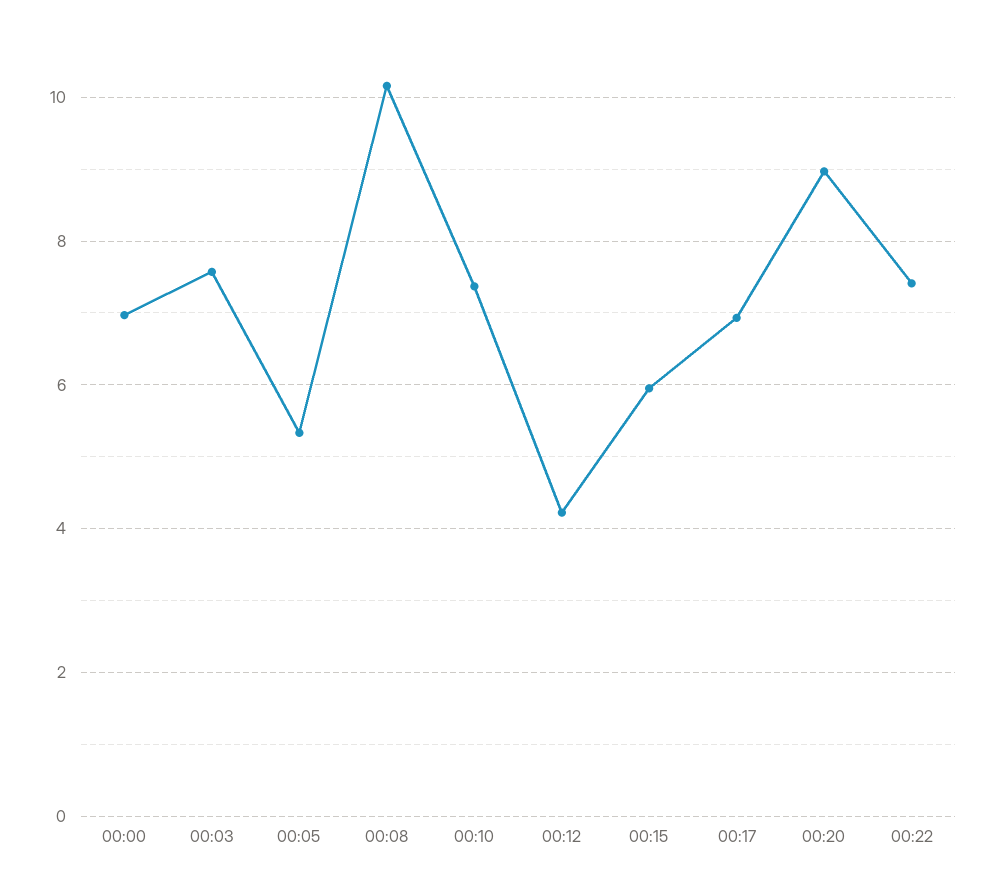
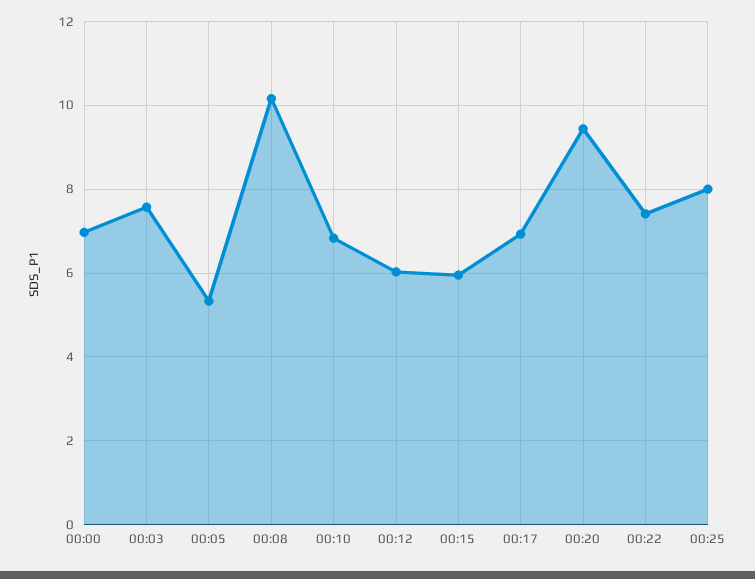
00:10: 7.4 -> 6.8
00:12: 4.2 -> 6
00:20: 9 -> 9.4
00:25: none -> 8

